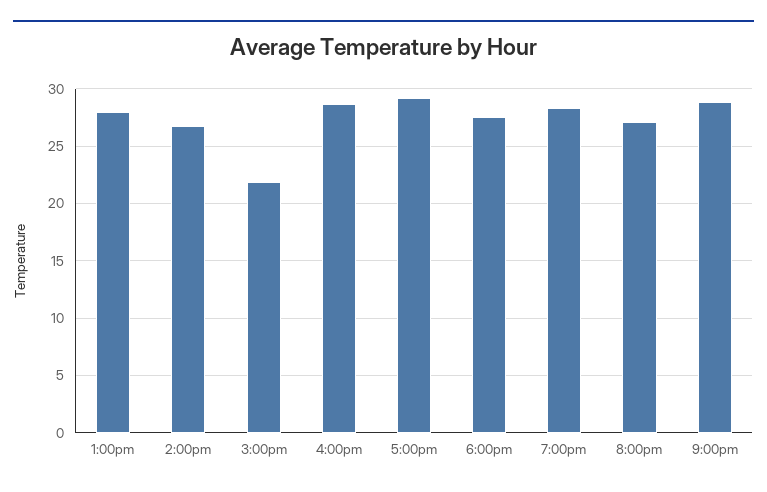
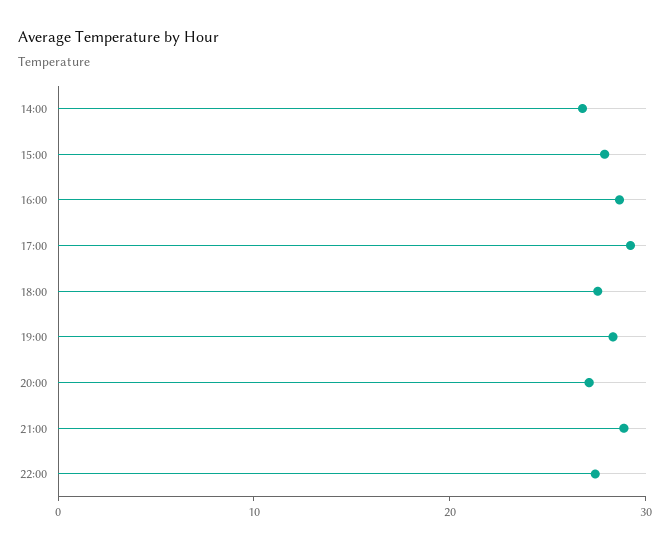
1:00pm: 28 -> none
3:00pm: 22 -> 28
22:00: none -> 28

